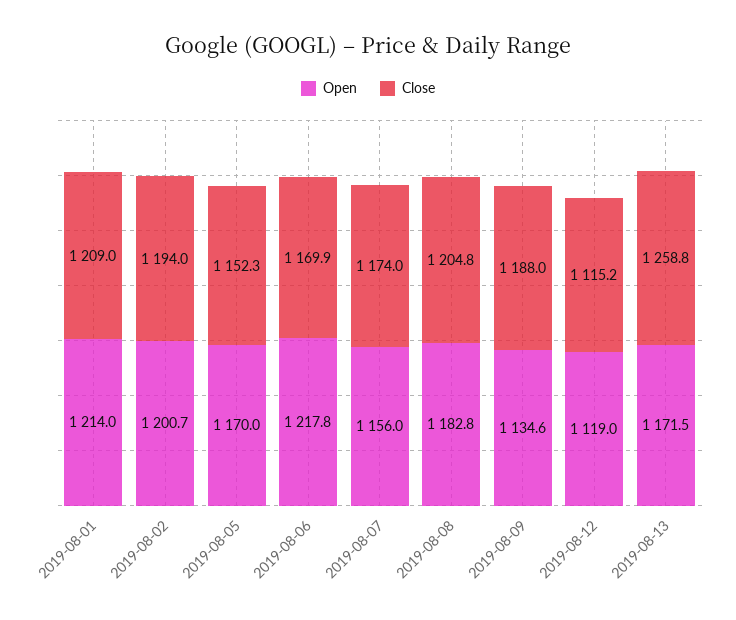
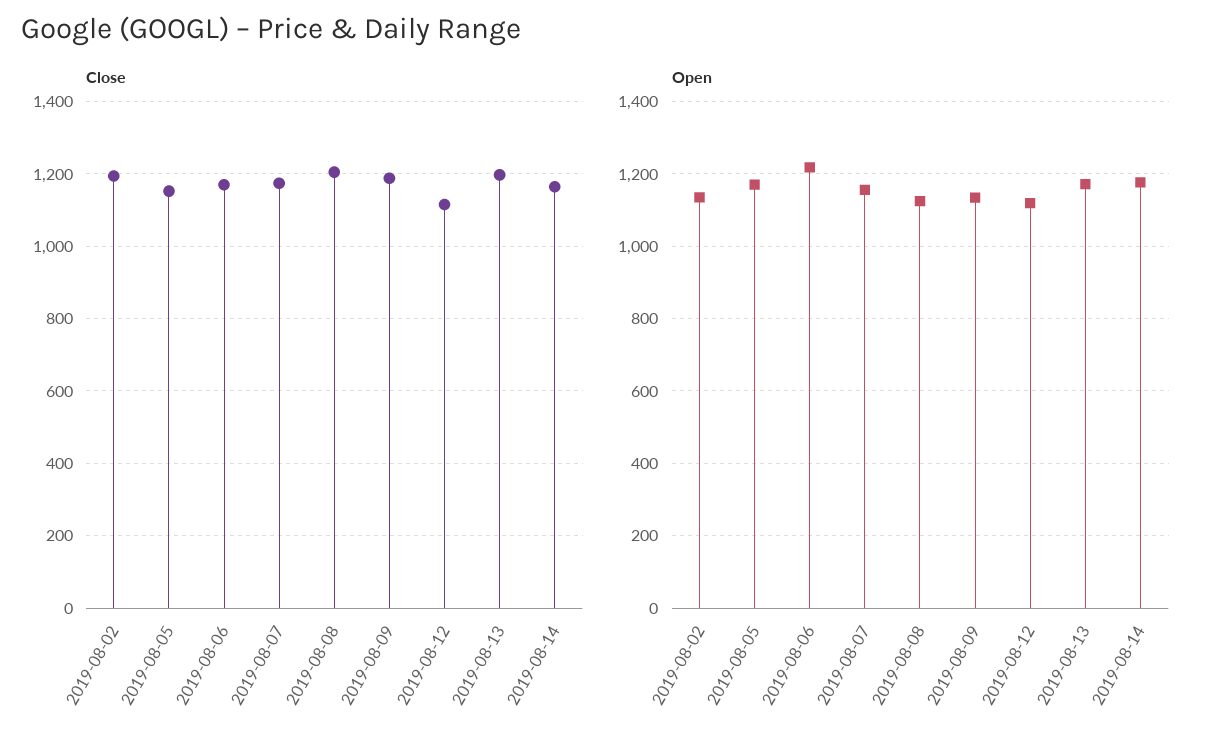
Open, 2019-08-01: 1214 -> none
Close, 2019-08-01: 1209 -> none
Open, 2019-08-02: 1200.7 -> 1140
Open, 2019-08-08: 1182.8 -> 1120
Close, 2019-08-13: 1258.8 -> 1200
Close, 2019-08-14: none -> 1160
Open, 2019-08-14: none -> 1180

